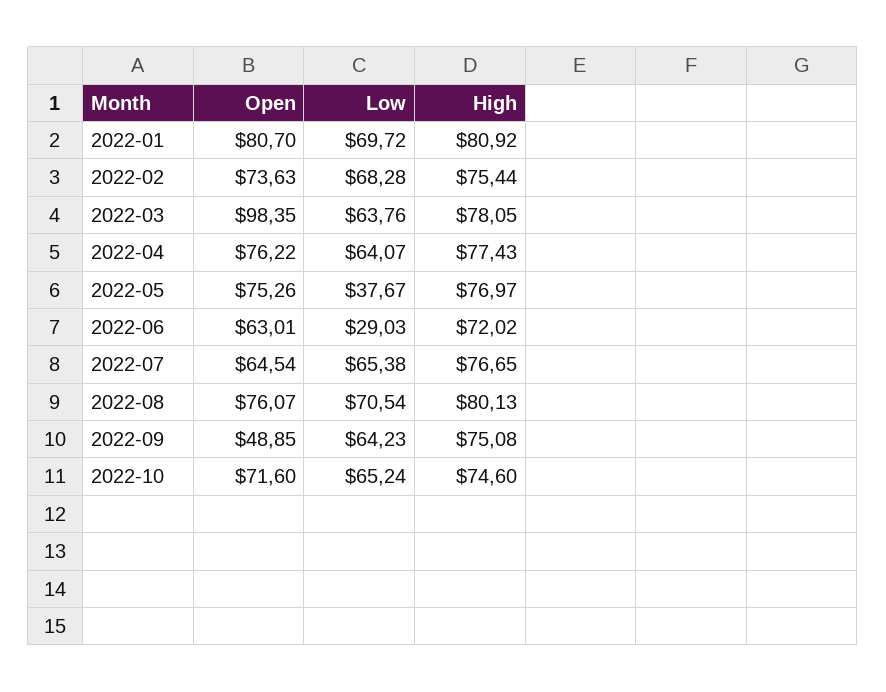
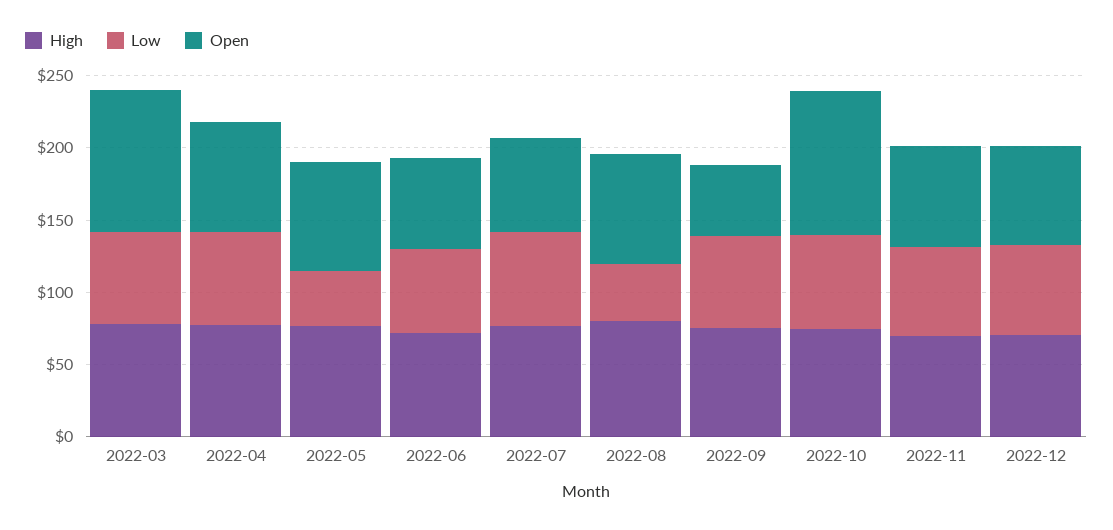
Open, 2022-01: 80.7 -> none
Low, 2022-01: 69.72 -> none
High, 2022-01: 80.92 -> none
Open, 2022-02: 73.63 -> none
Low, 2022-02: 68.28 -> none
High, 2022-02: 75.44 -> none
Low, 2022-06: 29.03 -> 60
Low, 2022-08: 70.54 -> 40
Open, 2022-10: 71.6 -> 100
High, 2022-11: none -> 70
Low, 2022-11: none -> 60
Open, 2022-11: none -> 70
High, 2022-12: none -> 70
Low, 2022-12: none -> 60
Open, 2022-12: none -> 70

